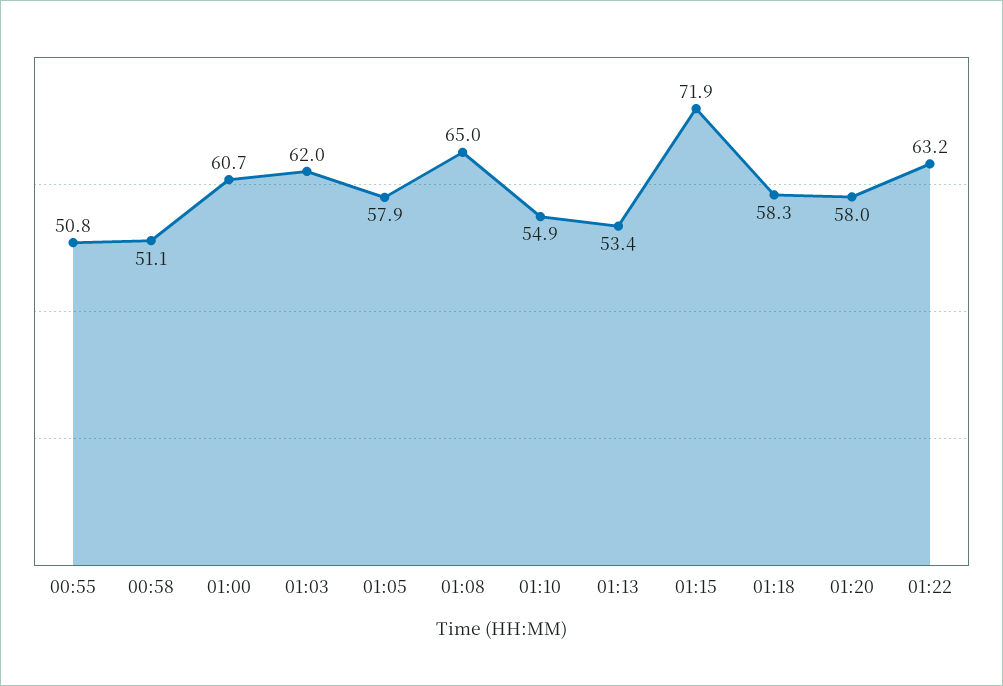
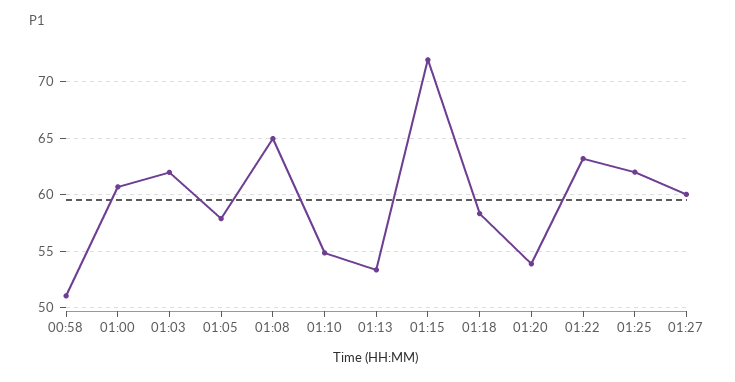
00:55: 50.8 -> none
01:20: 58 -> 54
01:25: none -> 62
01:27: none -> 60

